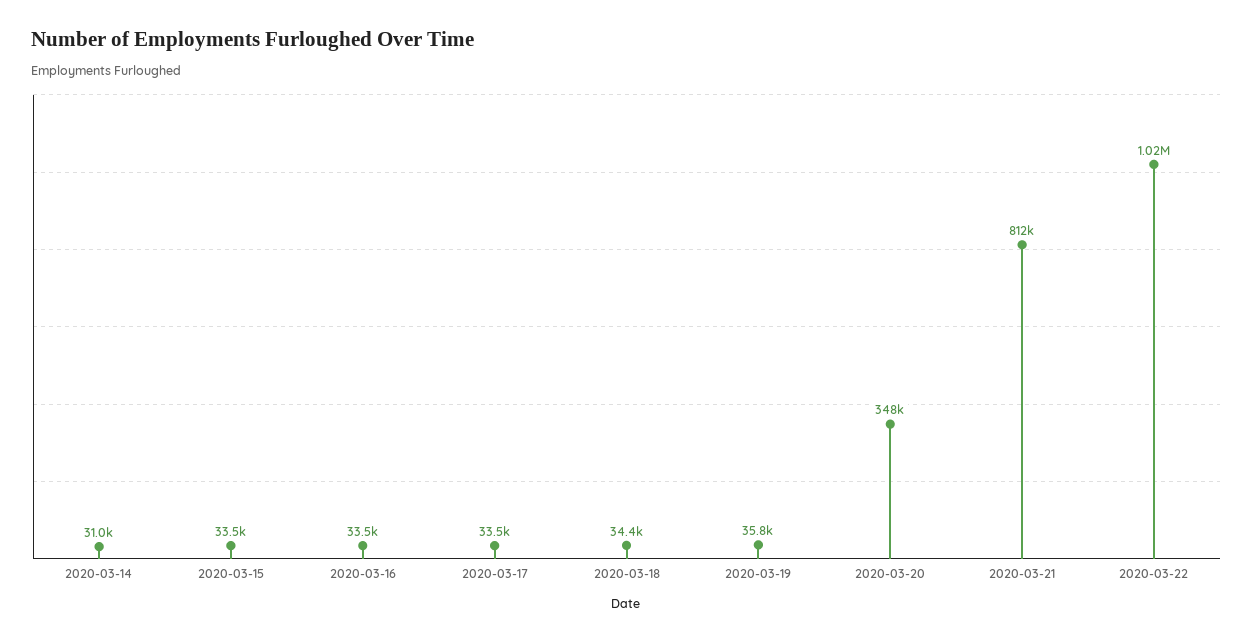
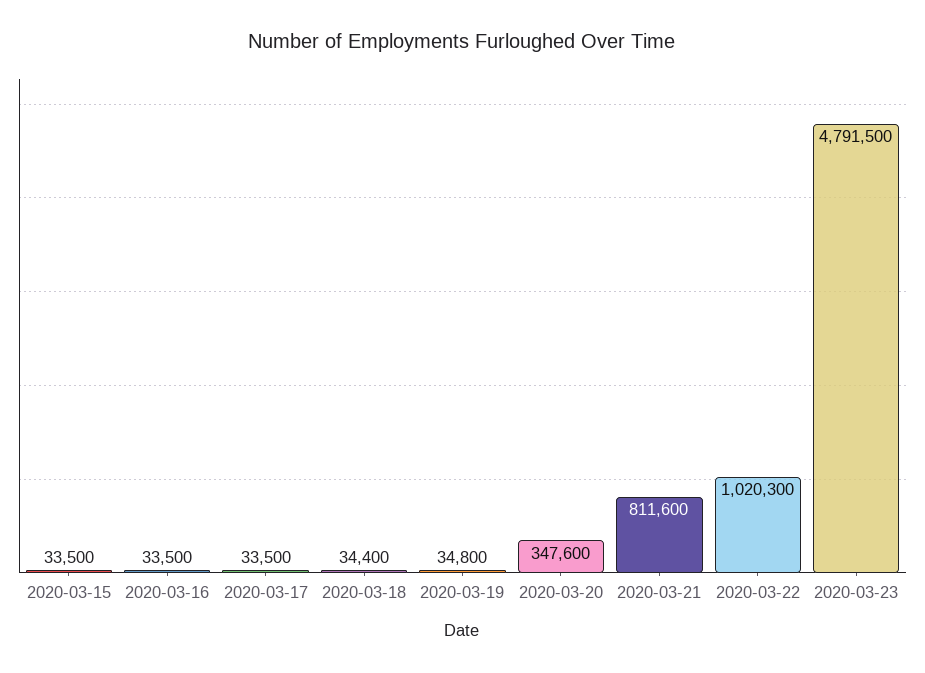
2020-03-14: 31000 -> none
2020-03-19: 35800 -> 34800
2020-03-23: none -> 4791500

